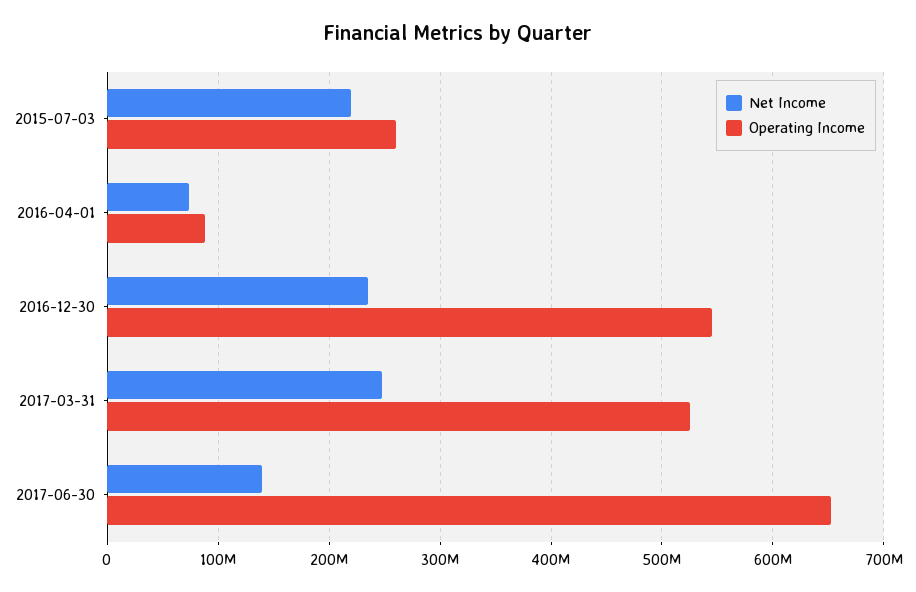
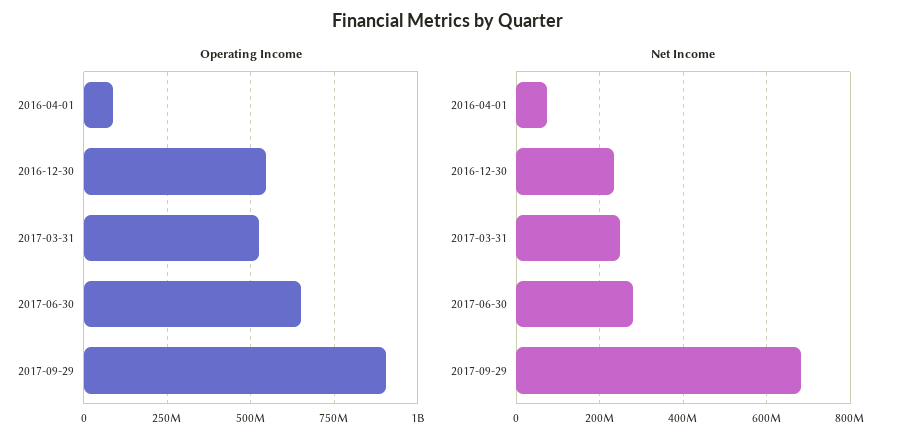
Net Income, 2015-07-03: 220000000 -> none
Operating Income, 2015-07-03: 260000000 -> none
Net Income, 2017-06-30: 140000000 -> 280000000
Operating Income, 2017-09-29: none -> 900000000
Net Income, 2017-09-29: none -> 680000000

